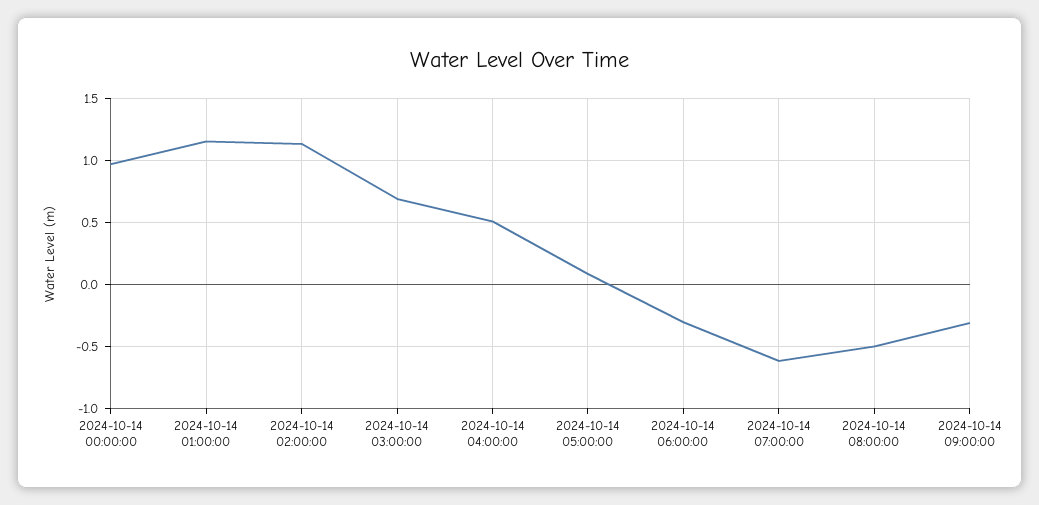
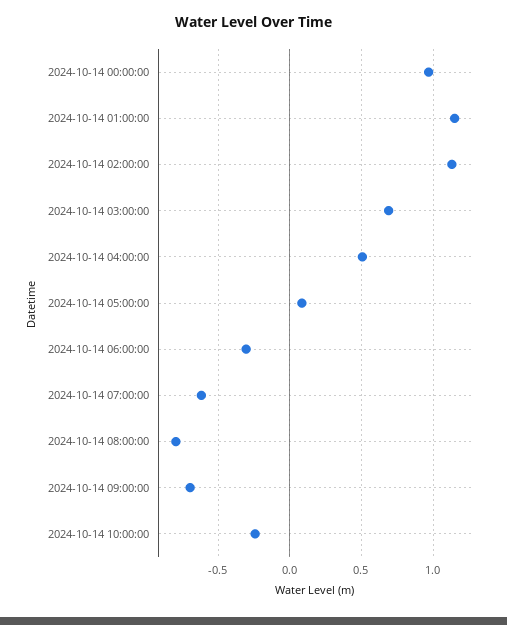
2024-10-14 08:00:00: -0.5 -> -0.8
2024-10-14 09:00:00: -0.3 -> -0.7
2024-10-14 10:00:00: none -> -0.25

